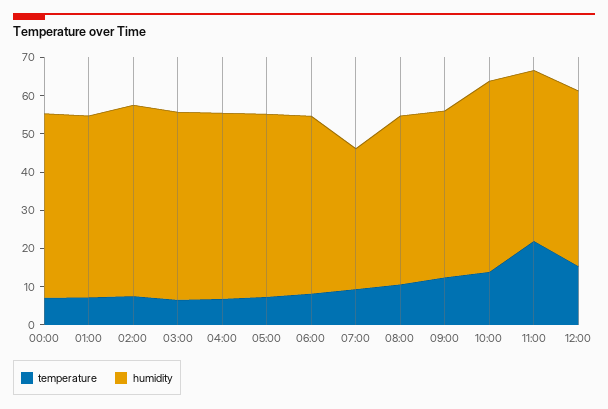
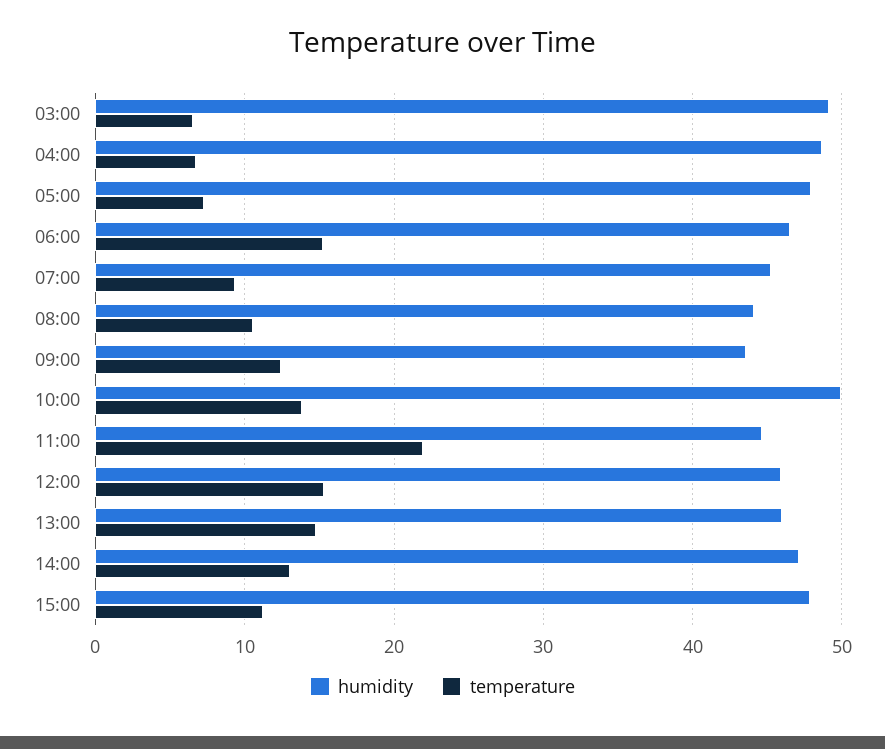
temperature, 00:00: 7.5 -> none
humidity, 00:00: 47.5 -> none
temperature, 01:00: 7.5 -> none
humidity, 01:00: 47.5 -> none
temperature, 02:00: 7.5 -> none
humidity, 02:00: 50 -> none
temperature, 06:00: 7.5 -> 15
humidity, 07:00: 37.5 -> 45
humidity, 13:00: none -> 46
temperature, 13:00: none -> 15
humidity, 14:00: none -> 47
temperature, 14:00: none -> 13
humidity, 15:00: none -> 48
temperature, 15:00: none -> 11

